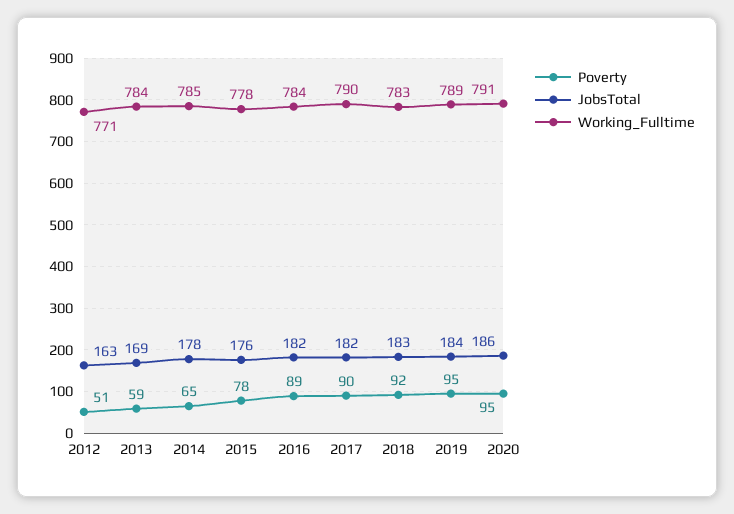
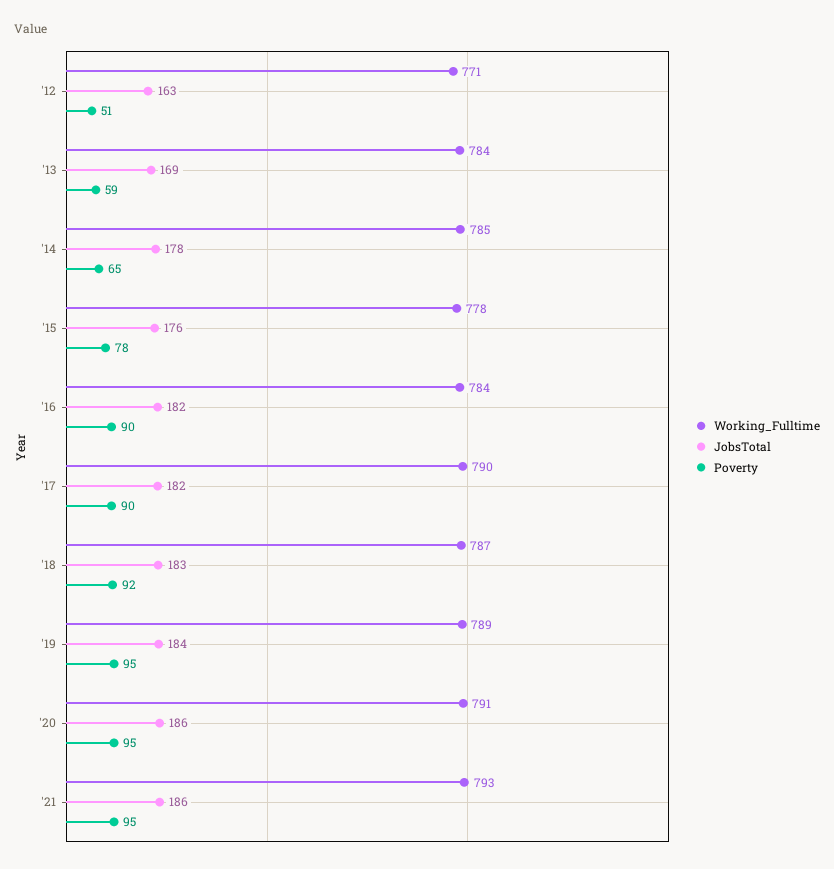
Poverty, 2016: 89 -> 90
Working_Fulltime, 2018: 783 -> 787
Working_Fulltime, '21: none -> 793
JobsTotal, '21: none -> 186
Poverty, '21: none -> 95

